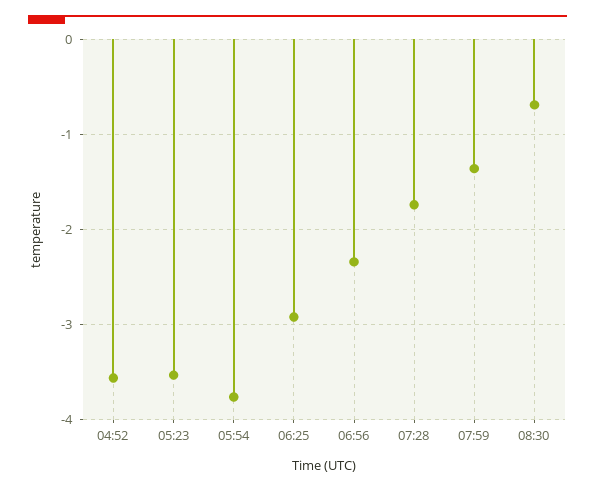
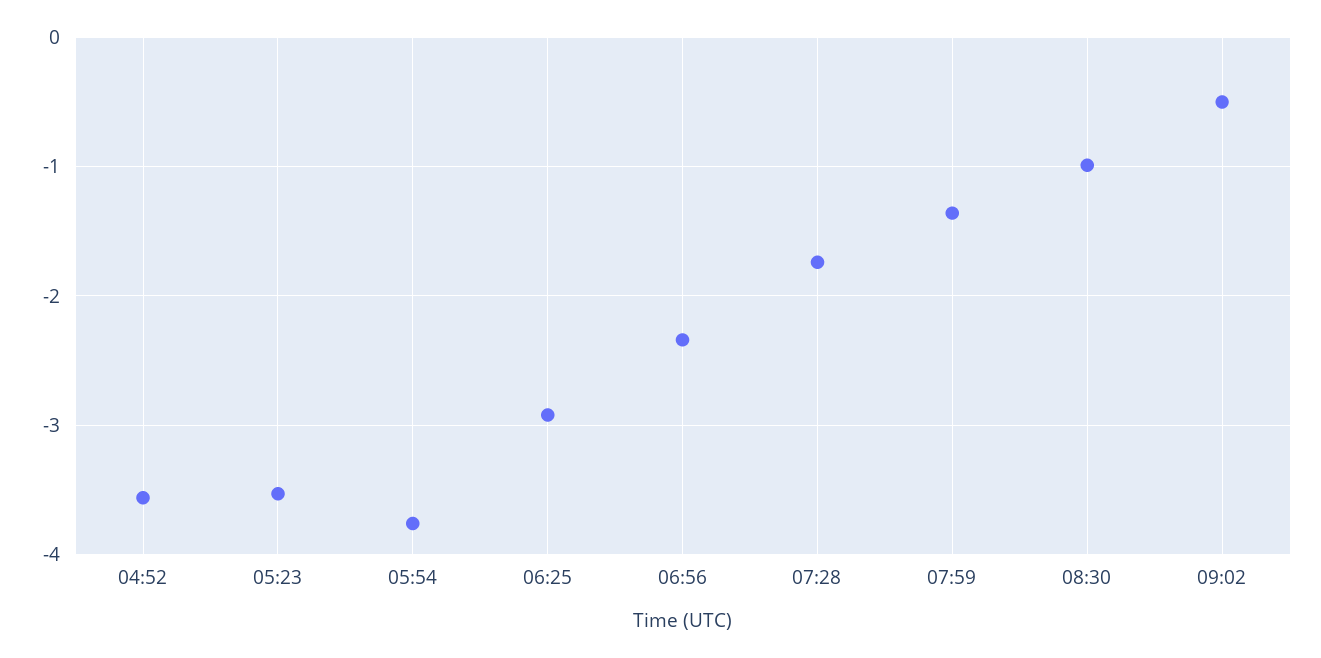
08:30: -0.7 -> -1
09:02: none -> -0.5

